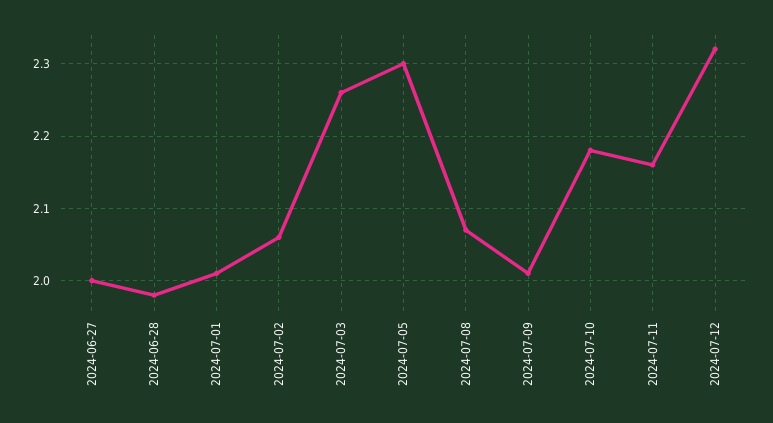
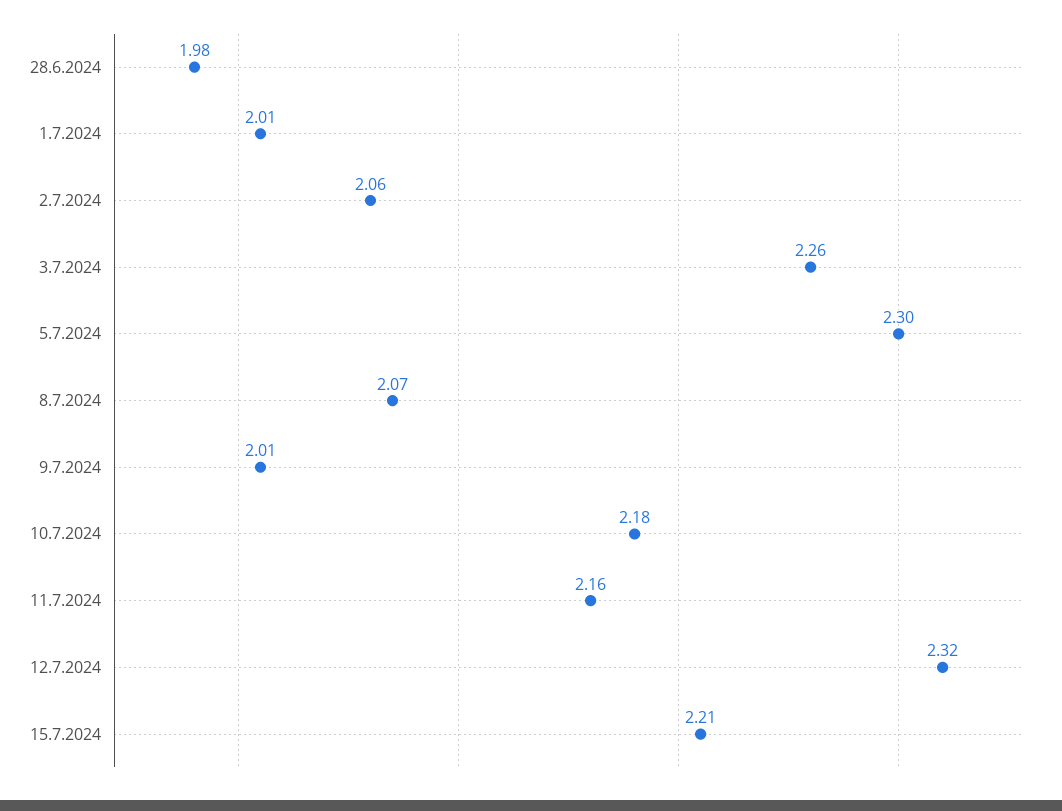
2024-06-27: 2 -> none
15.7.2024: none -> 2.21

